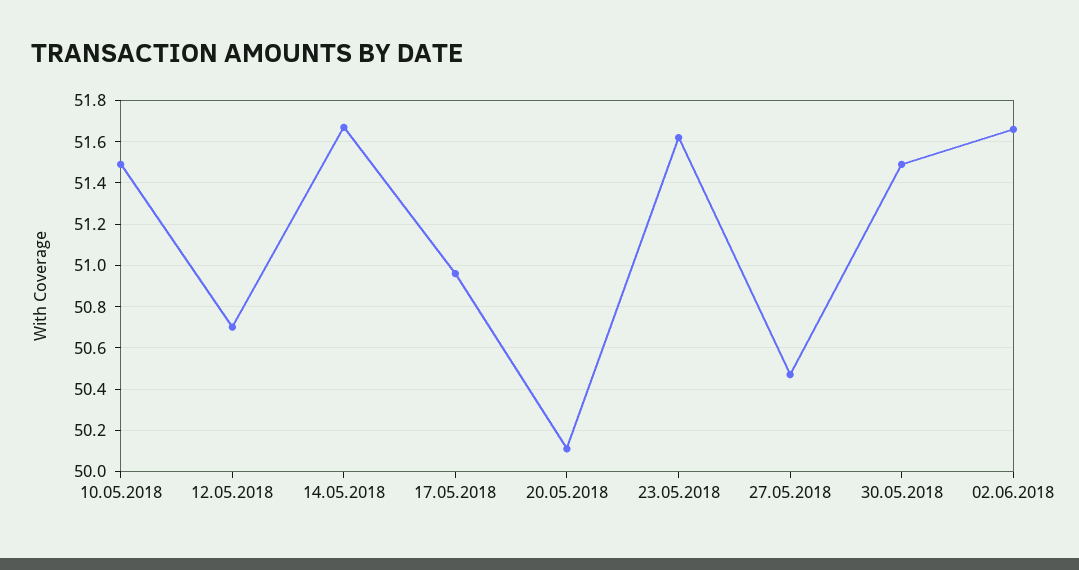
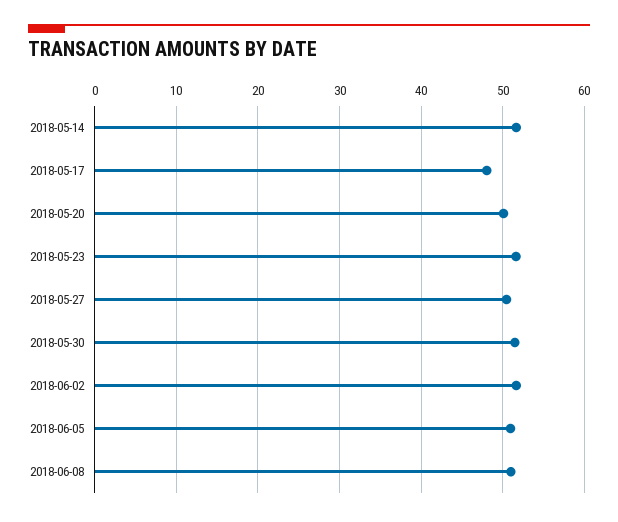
10.05.2018: 51.5 -> none
12.05.2018: 50.7 -> none
17.05.2018: 50.95 -> 48
2018-06-05: none -> 51
2018-06-08: none -> 51

